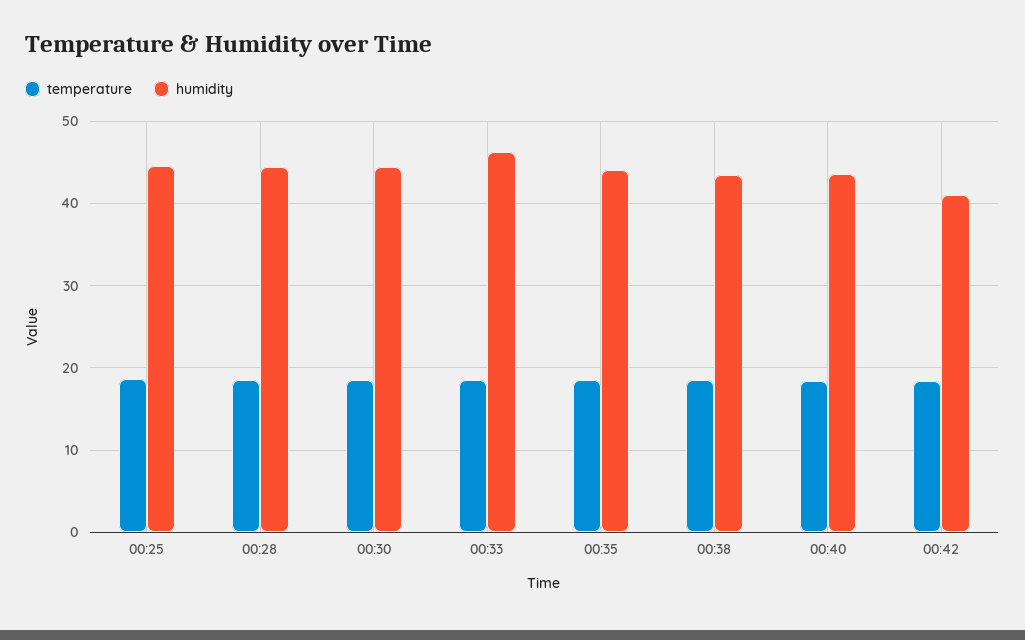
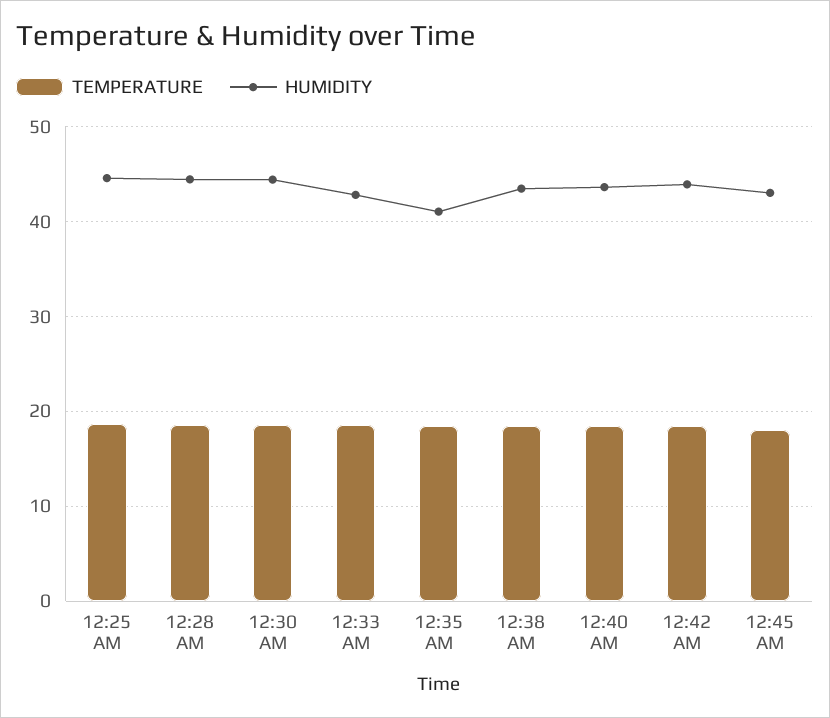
humidity, 00:33: 46 -> 43
humidity, 00:35: 44 -> 41
humidity, 00:42: 41 -> 44
temperature, 12:45 AM: none -> 18
humidity, 12:45 AM: none -> 43

